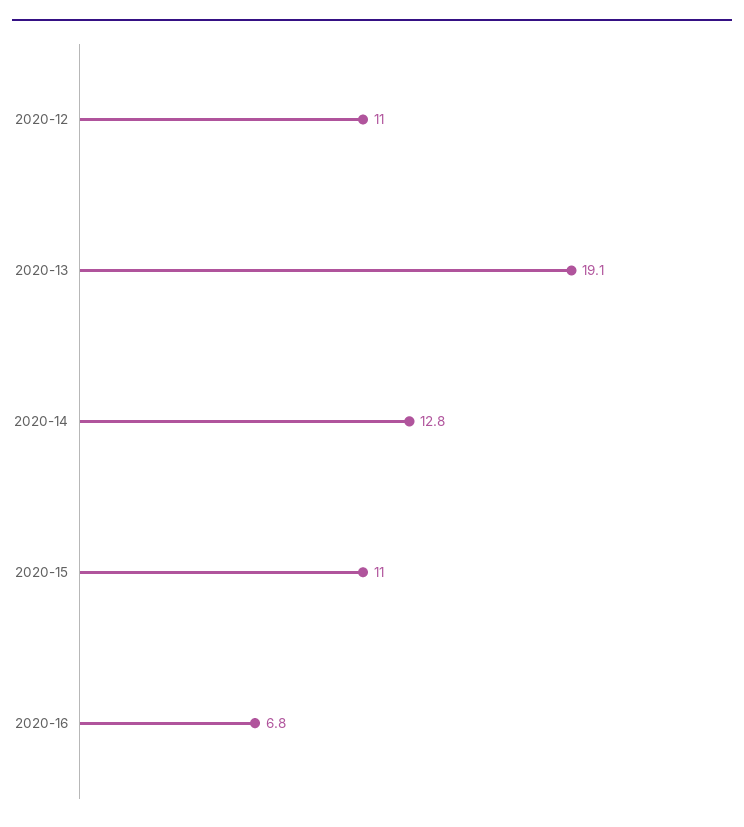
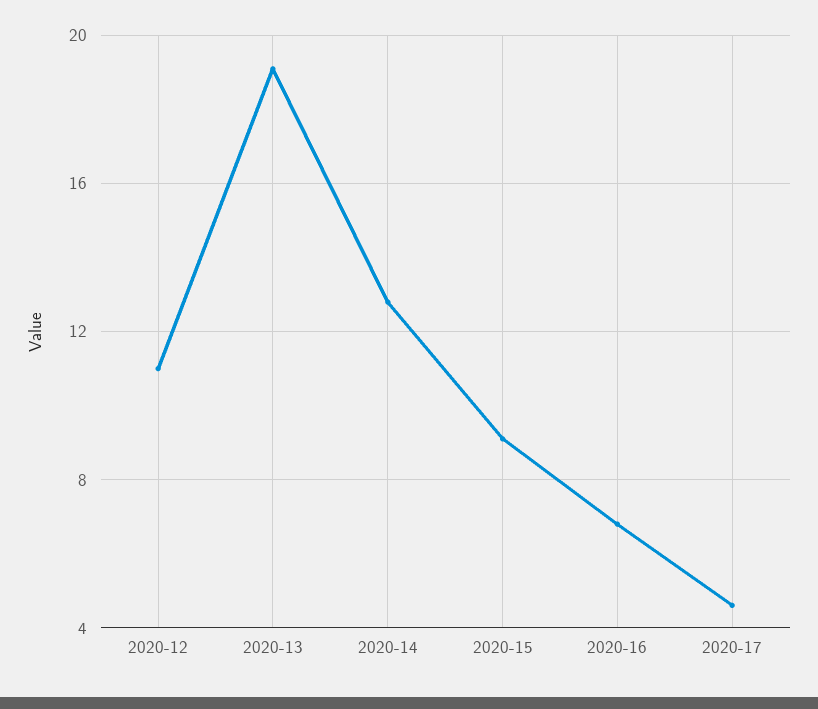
2020-15: 11 -> 9
2020-17: none -> 4.5

